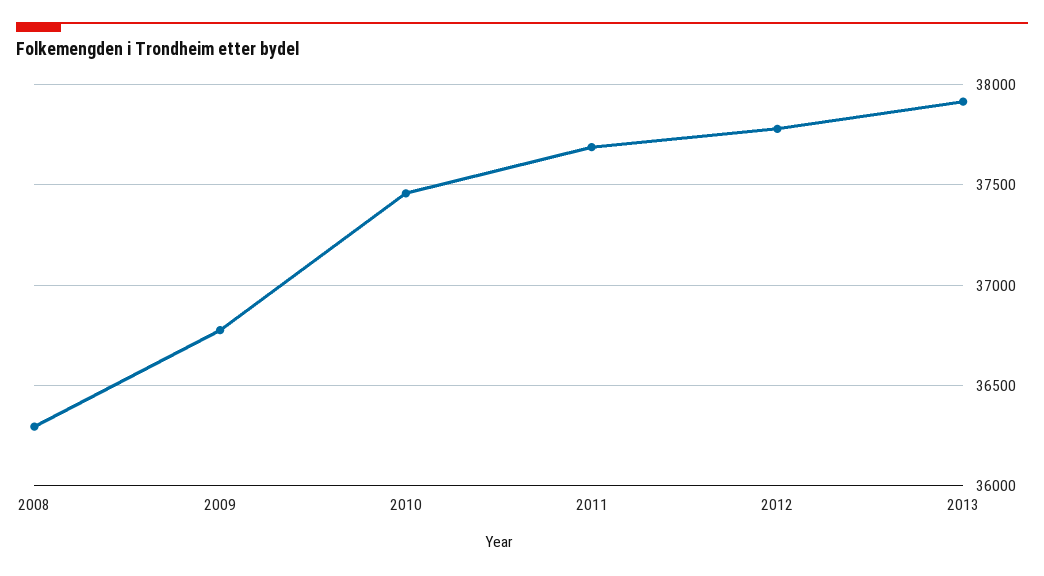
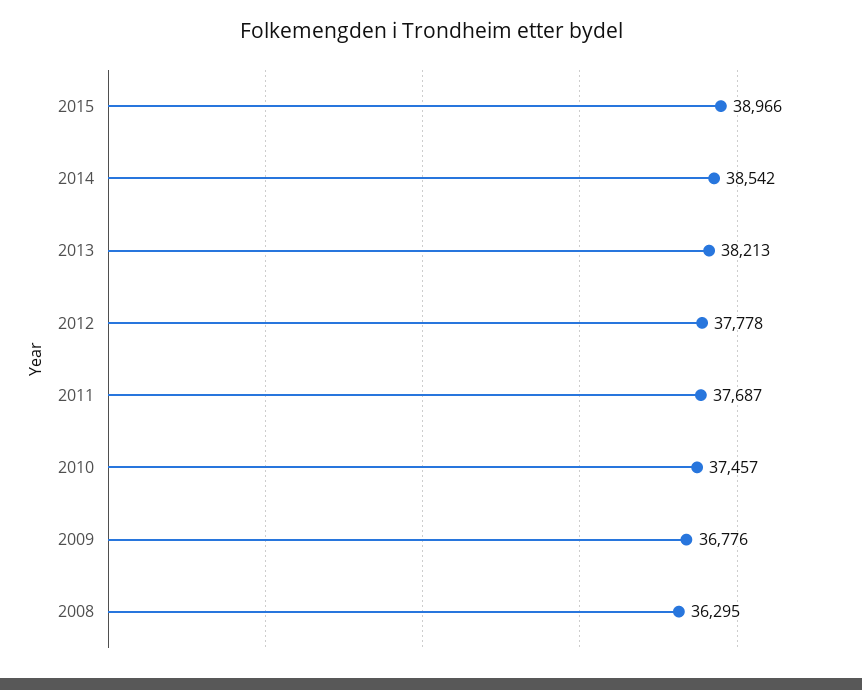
2013: 37900 -> 38213
2015: none -> 38966
2014: none -> 38542

